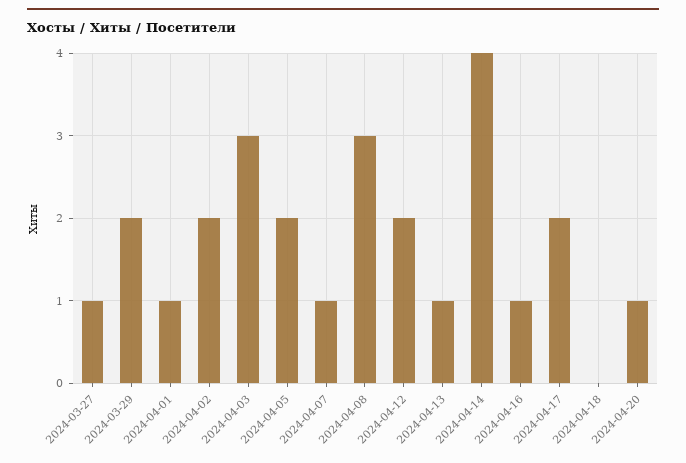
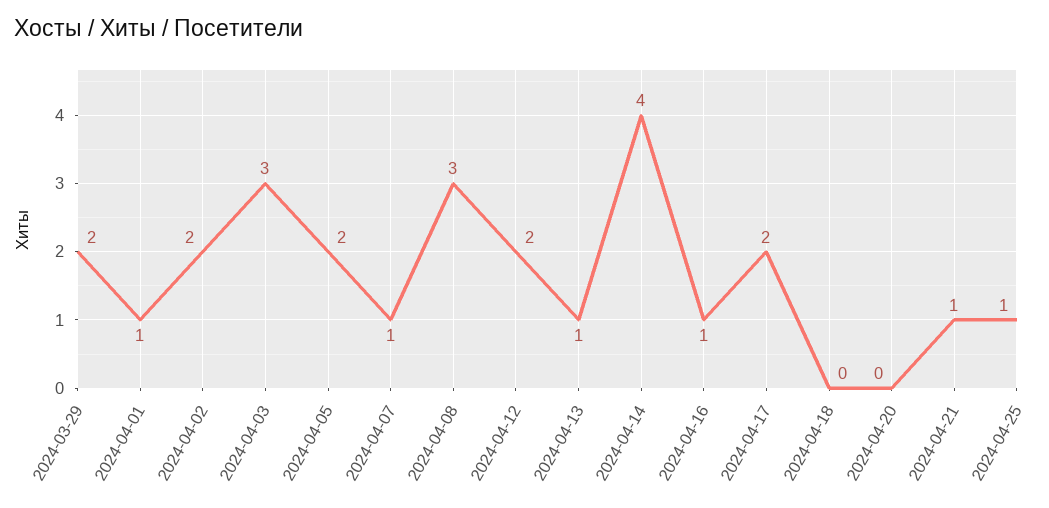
2024-03-27: 1 -> none
2024-04-20: 1 -> 0
2024-04-21: none -> 1
2024-04-25: none -> 1

